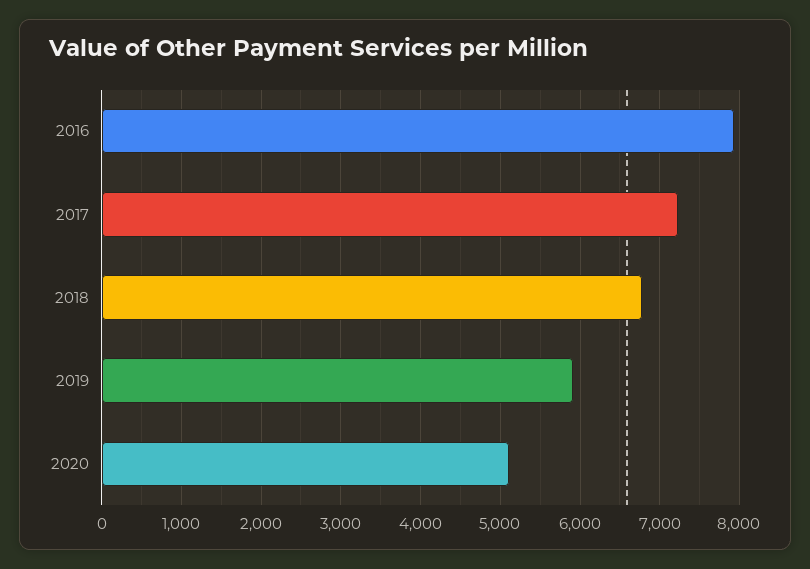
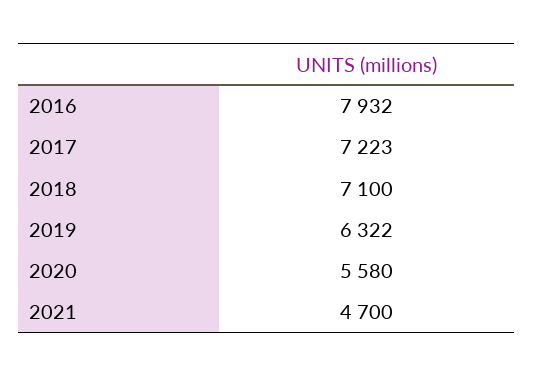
2018: 6800 -> 7100
2019: 5900 -> 6322
2020: 5100 -> 5580
2021: none -> 4700

